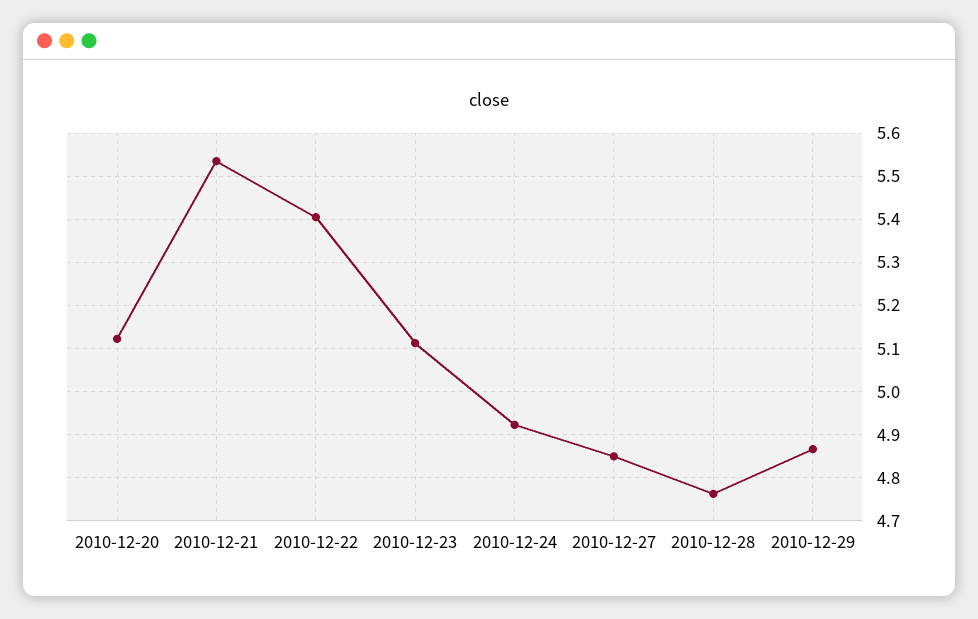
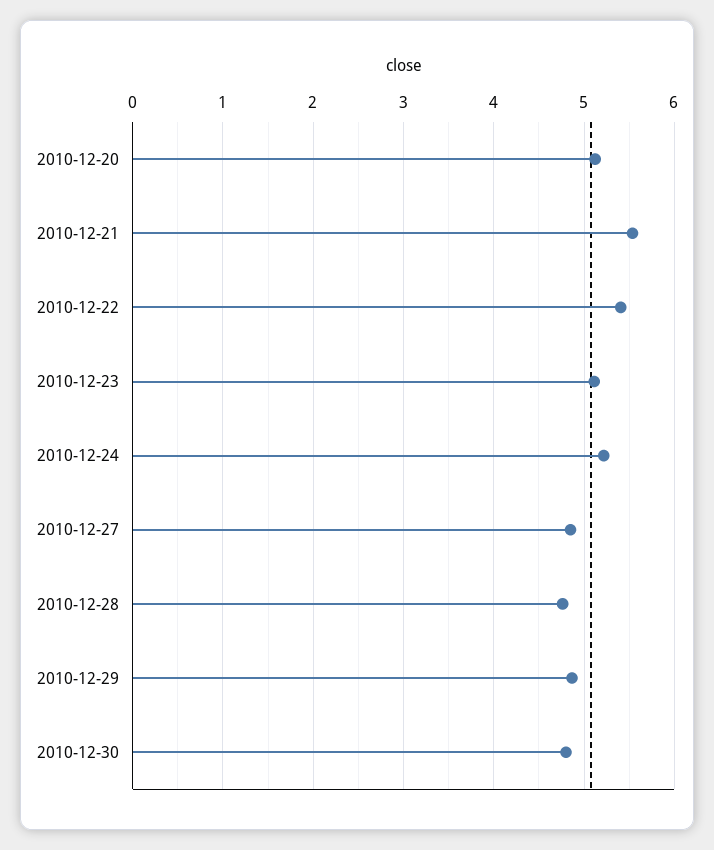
2010-12-24: 4.92 -> 5.2
2010-12-30: none -> 4.8

